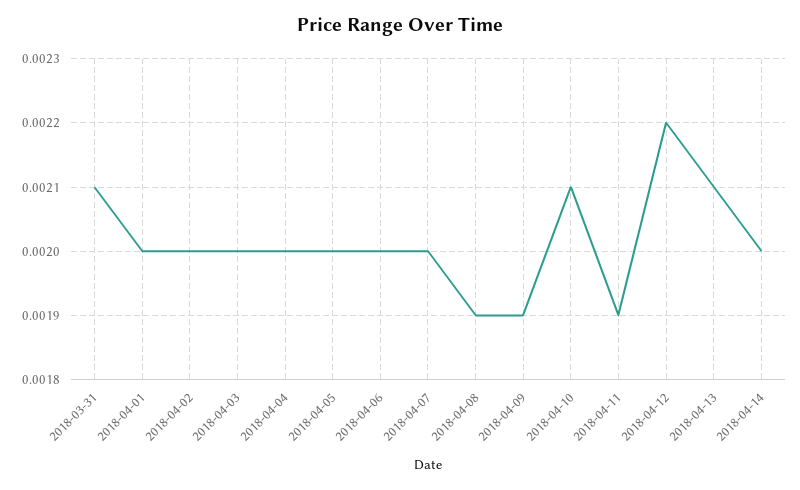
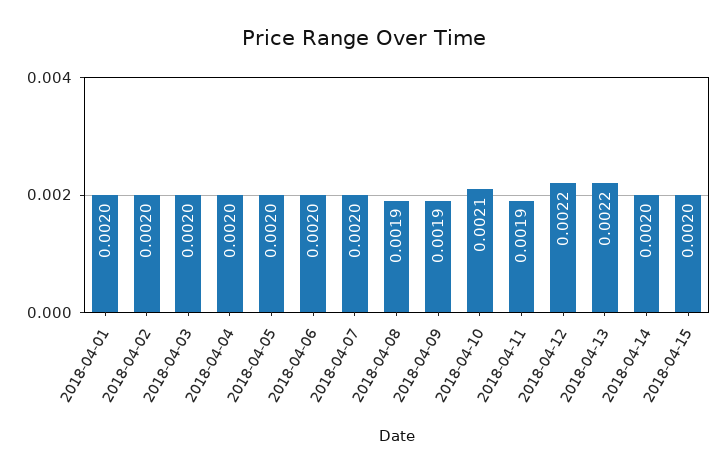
2018-03-31: 0.0021 -> none
2018-04-13: 0.0021 -> 0.0022
2018-04-15: none -> 0.002

